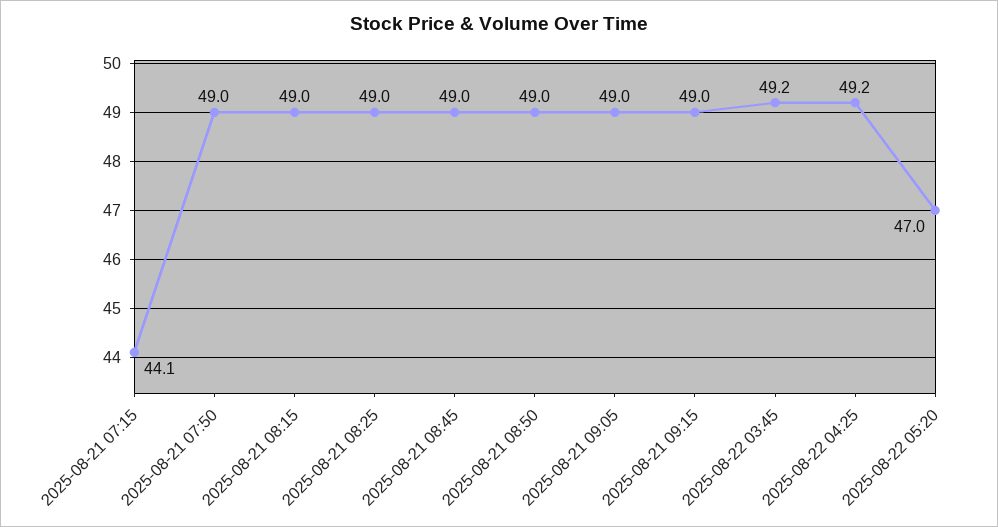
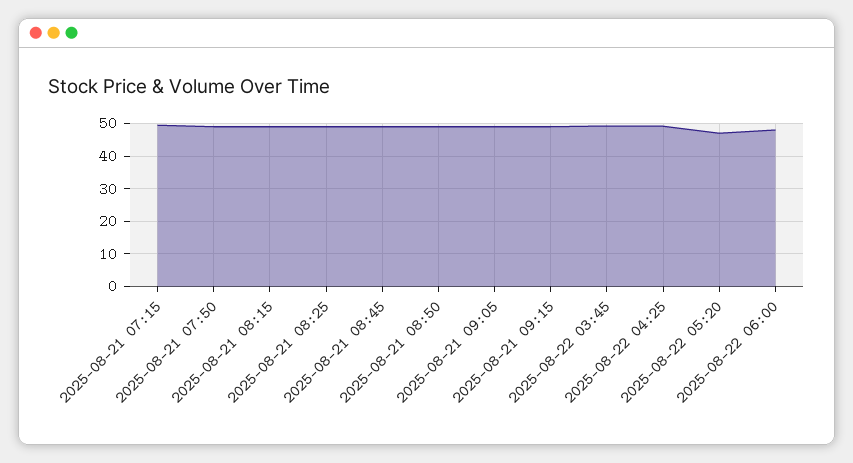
2025-08-21 07:15: 44.1 -> 50
2025-08-22 06:00: none -> 48

